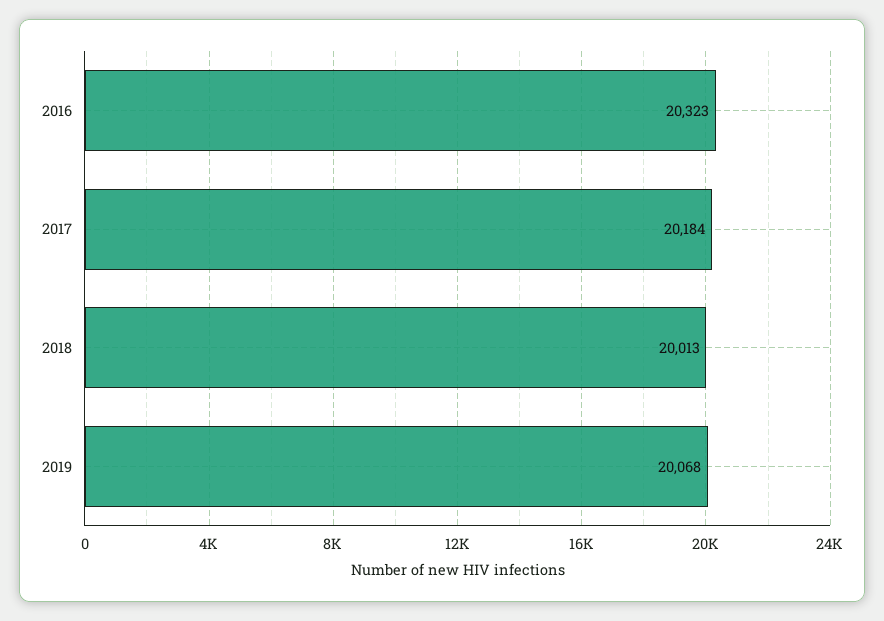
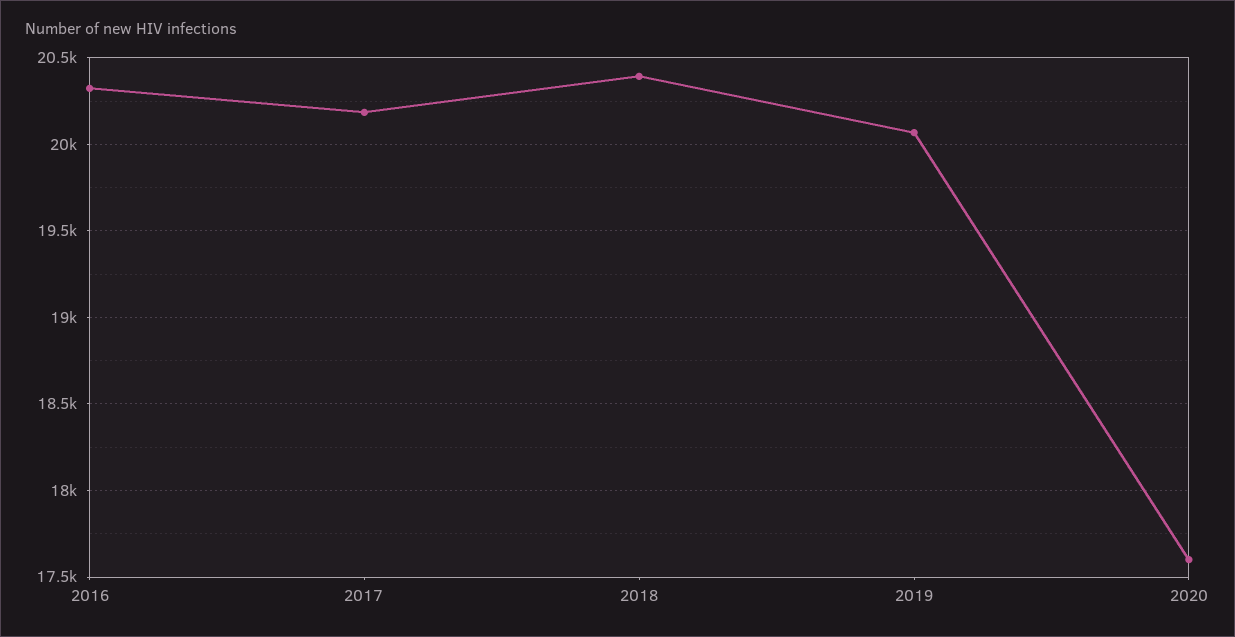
2018: 20013 -> 20400
2020: none -> 17600

